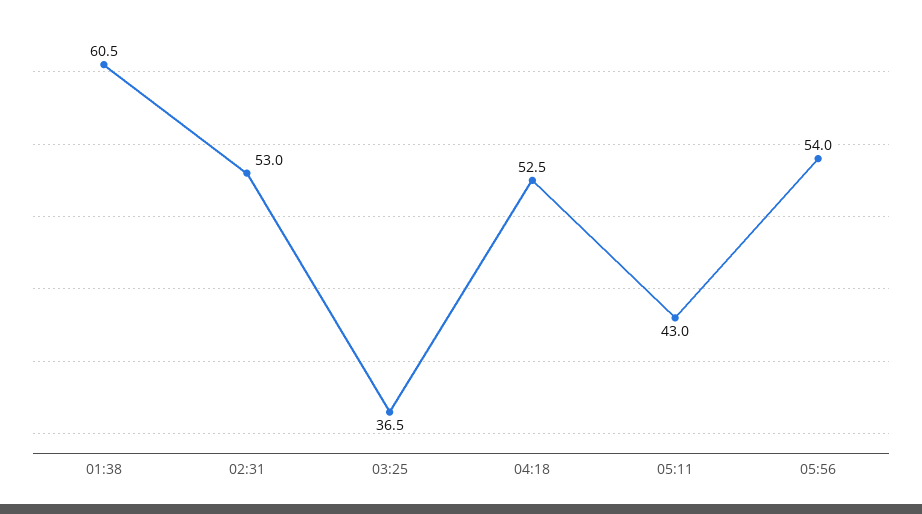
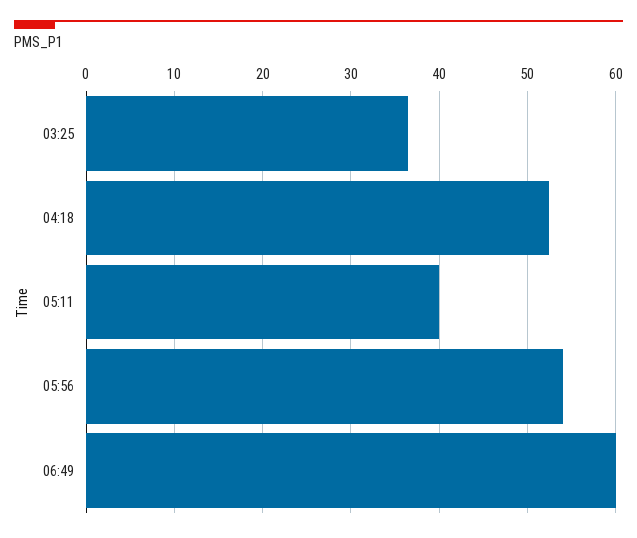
01:38: 60.5 -> none
02:31: 53 -> none
05:11: 43 -> 40
06:49: none -> 60

